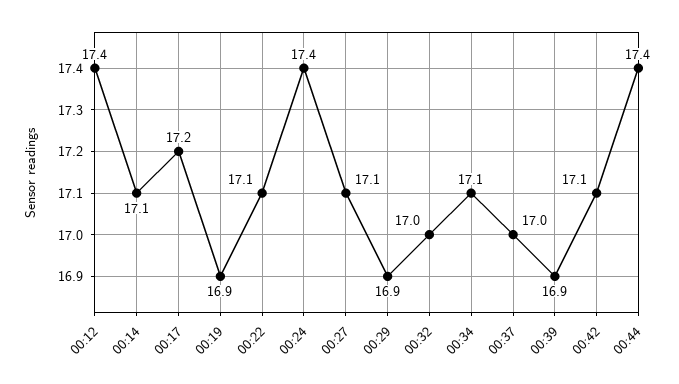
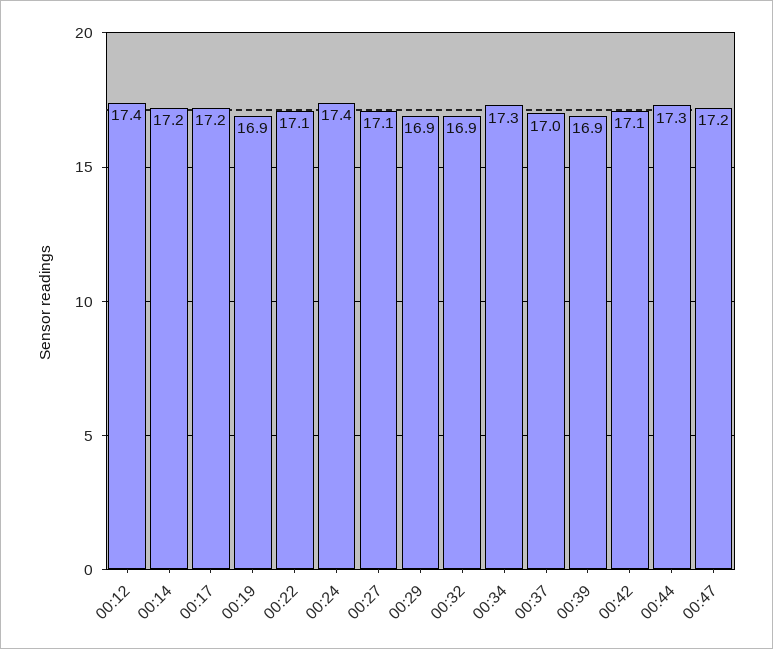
00:14: 17.1 -> 17.2
00:32: 17 -> 16.9
00:34: 17.1 -> 17.3
00:44: 17.4 -> 17.3
00:47: none -> 17.2

